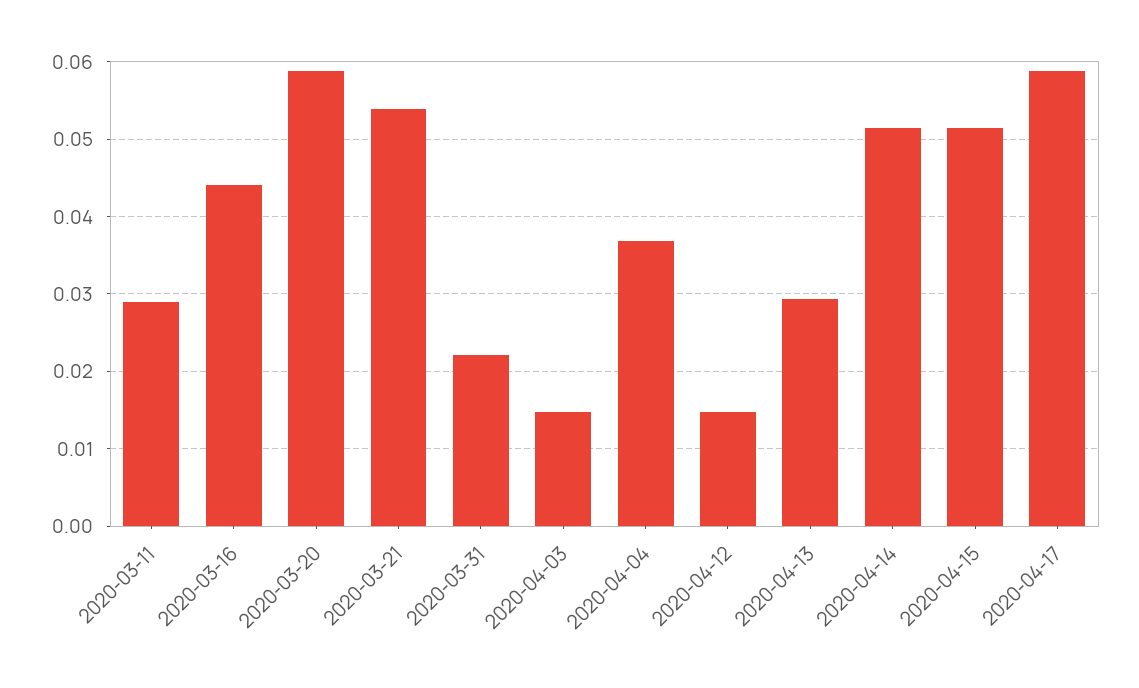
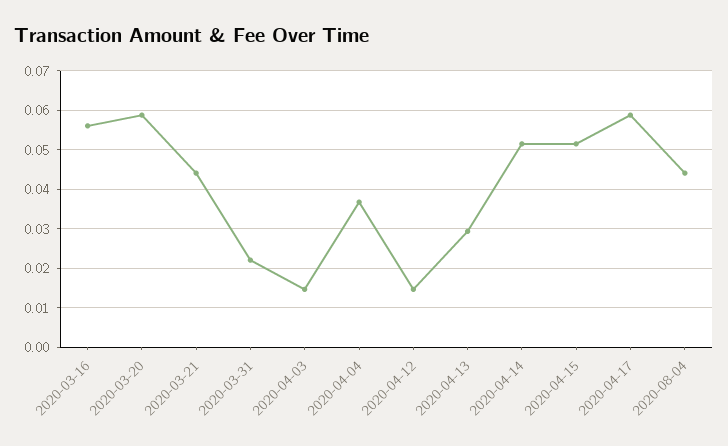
2020-03-11: 0.029 -> none
2020-03-16: 0.044 -> 0.056
2020-03-21: 0.054 -> 0.044
2020-08-04: none -> 0.044

